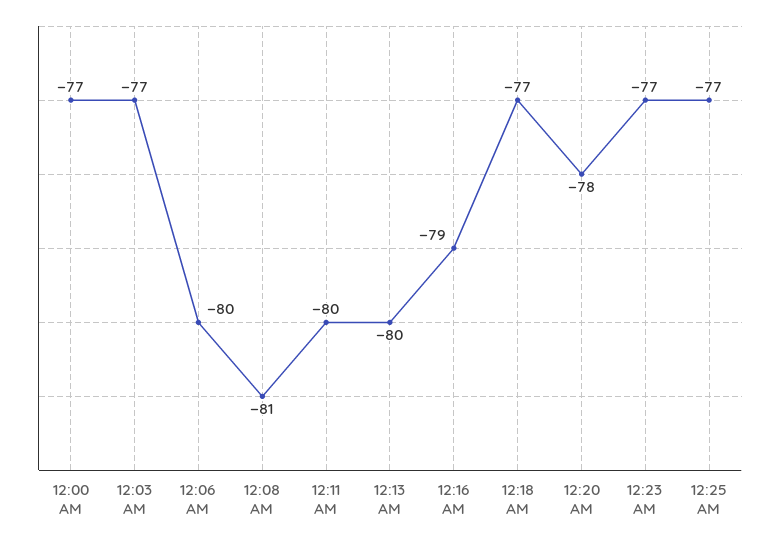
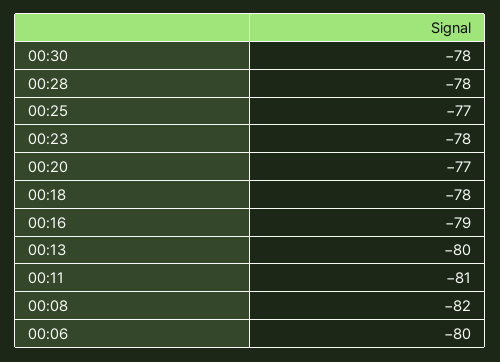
12:00 AM: -77 -> none
12:03 AM: -77 -> none
12:08 AM: -81 -> -82
12:11 AM: -80 -> -81
12:18 AM: -77 -> -78
12:20 AM: -78 -> -77
12:23 AM: -77 -> -78
00:30: none -> -78
00:28: none -> -78

